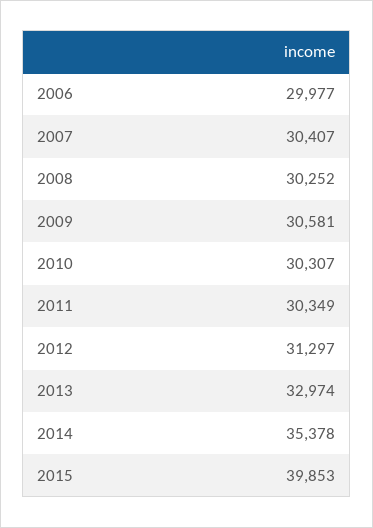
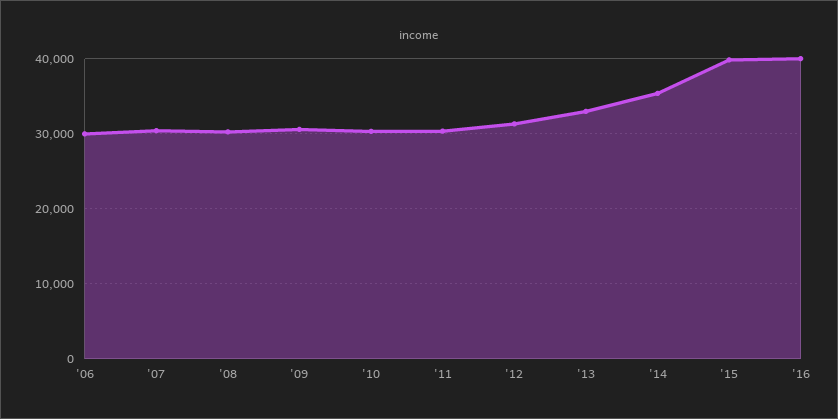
'16: none -> 40000

